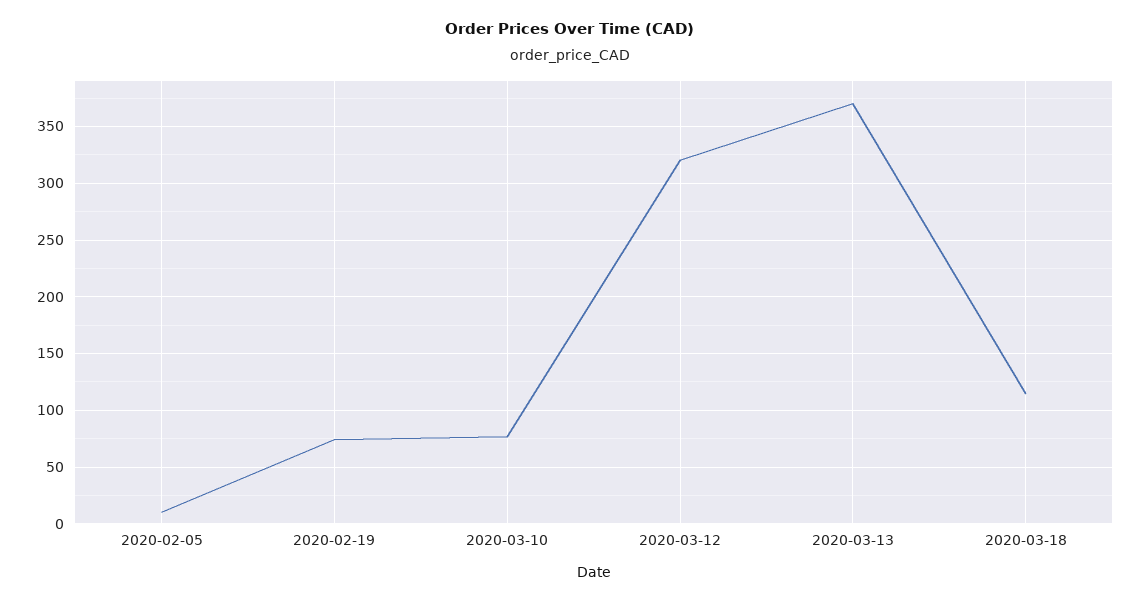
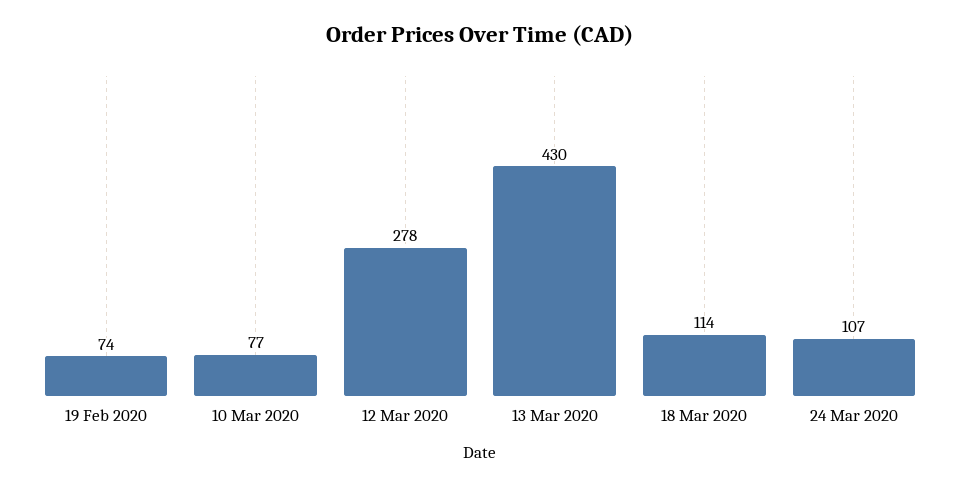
2020-02-05: 10 -> none
2020-03-12: 320 -> 278
2020-03-13: 370 -> 430
24 Mar 2020: none -> 107

